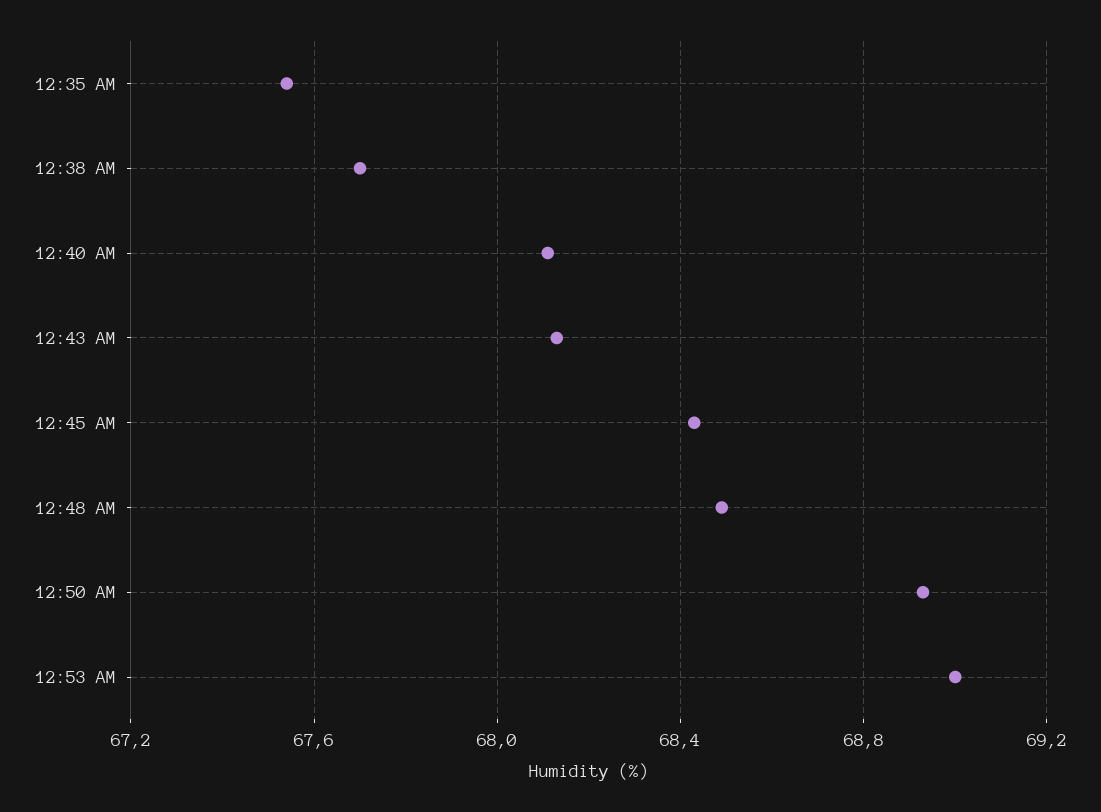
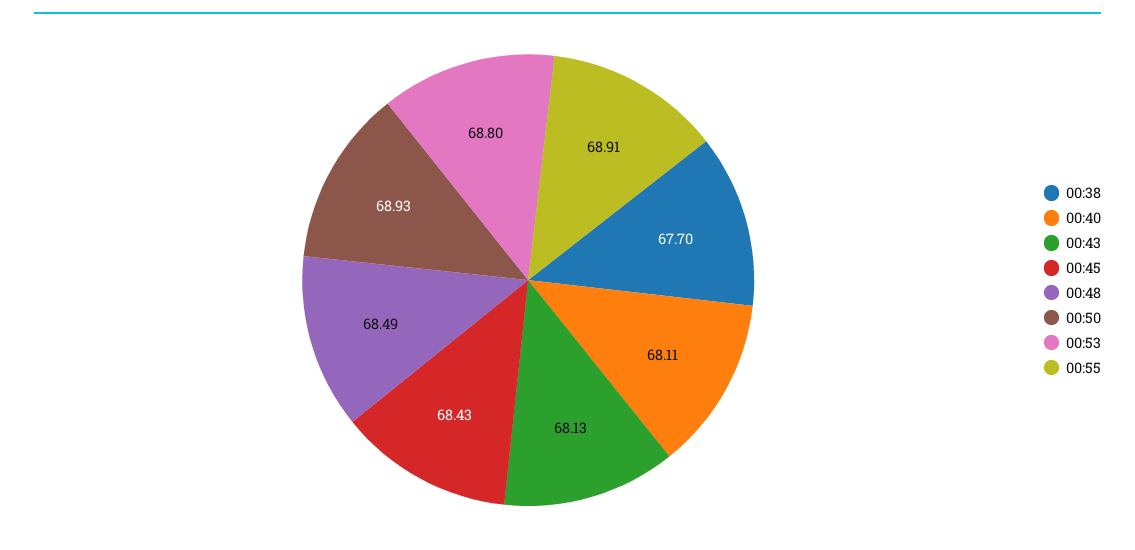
12:35 AM: 67.55 -> none
12:53 AM: 69 -> 68.8
00:55: none -> 68.91

